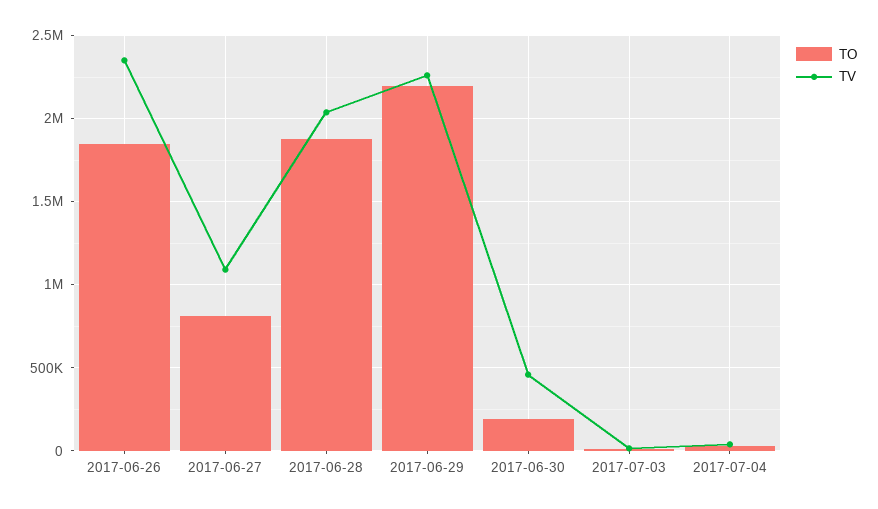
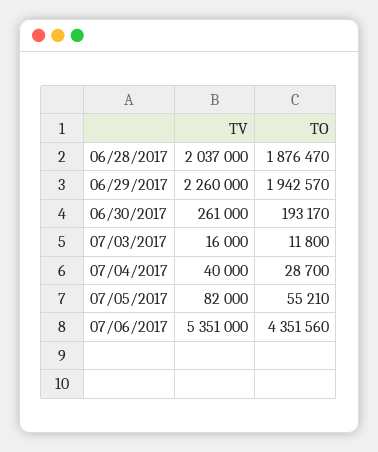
TO, 2017-06-26: 1850000 -> none
TV, 2017-06-26: 2350000 -> none
TO, 2017-06-27: 800000 -> none
TV, 2017-06-27: 1100000 -> none
TO, 2017-06-29: 2200000 -> 1942570
TV, 2017-06-30: 450000 -> 261000
TV, 07/05/2017: none -> 82000
TO, 07/05/2017: none -> 55210
TV, 07/06/2017: none -> 5351000
TO, 07/06/2017: none -> 4351560

